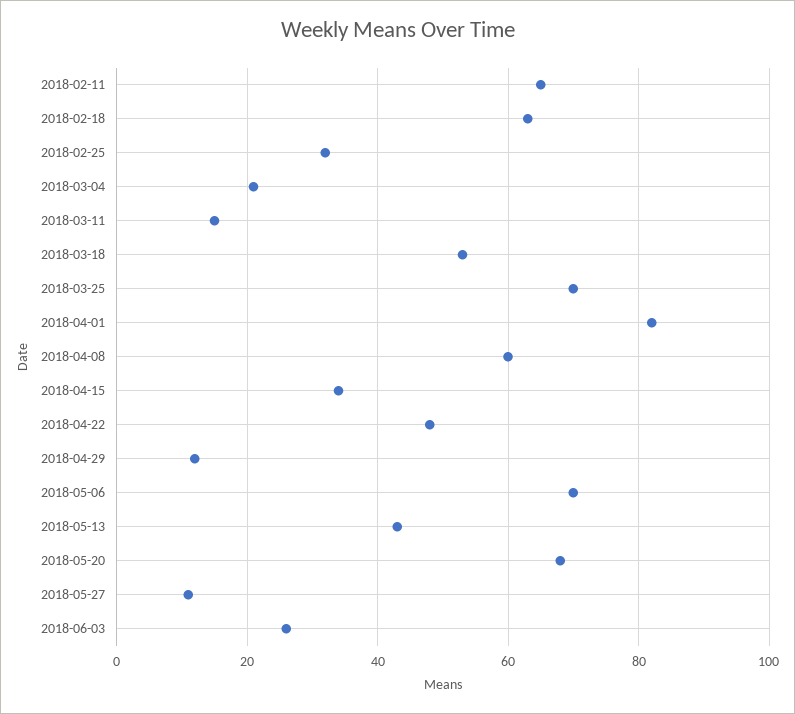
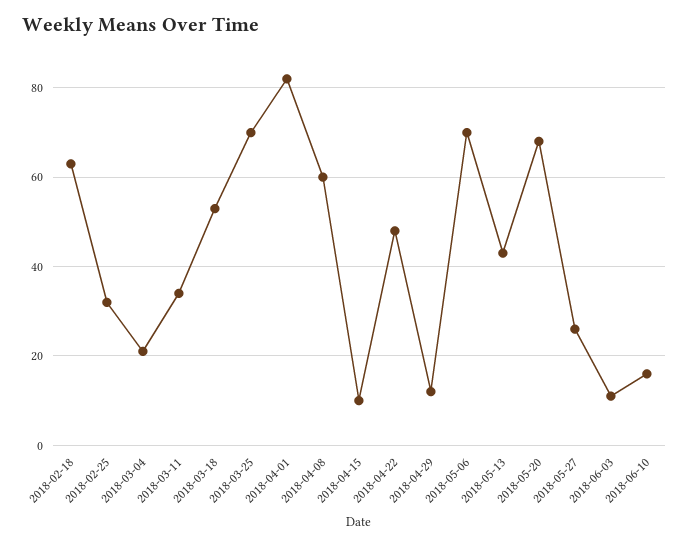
2018-02-11: 65 -> none
2018-03-11: 15 -> 35
2018-04-15: 35 -> 10
2018-05-27: 10 -> 25
2018-06-03: 25 -> 10
2018-06-10: none -> 15

